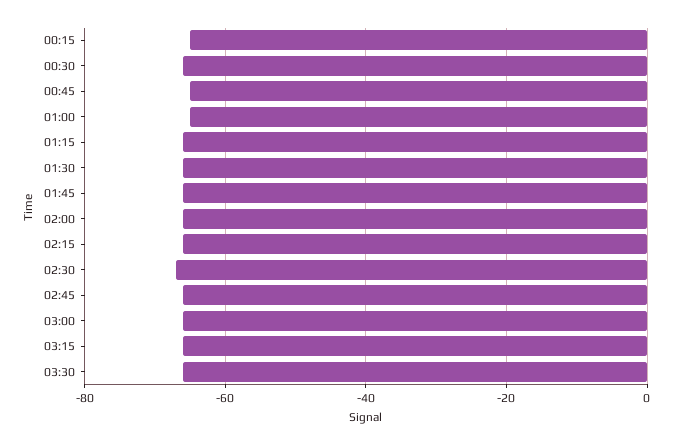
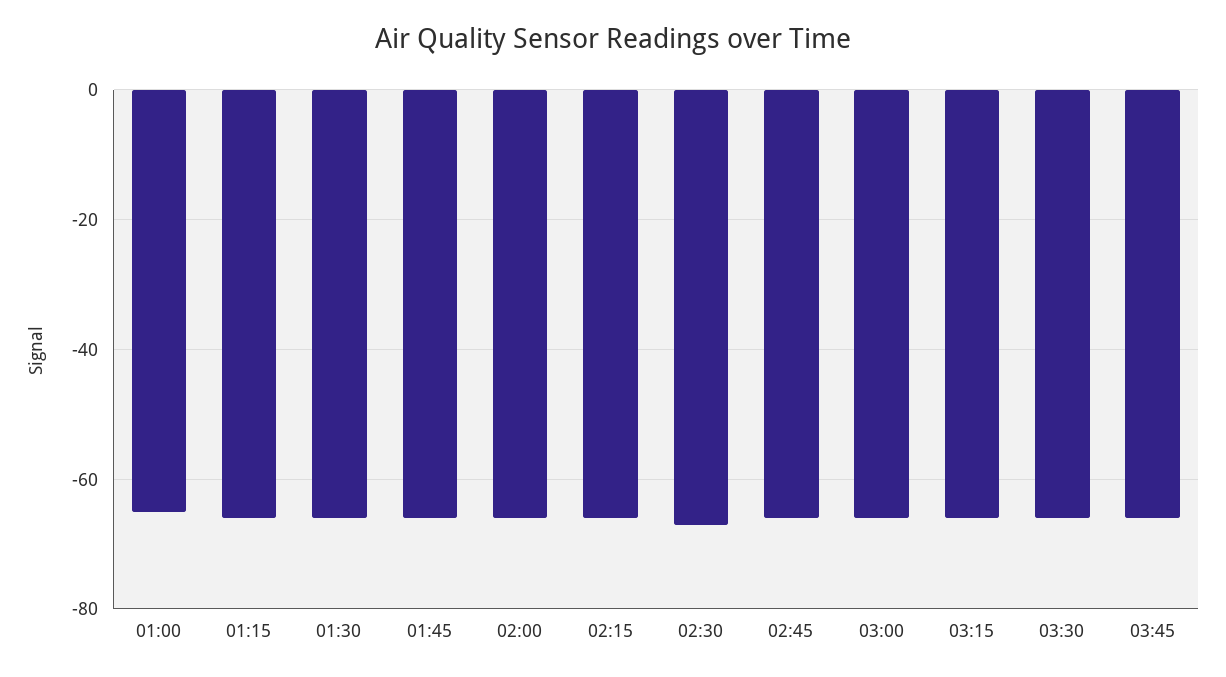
00:15: -65 -> none
00:30: -65 -> none
00:45: -65 -> none
03:45: none -> -65

